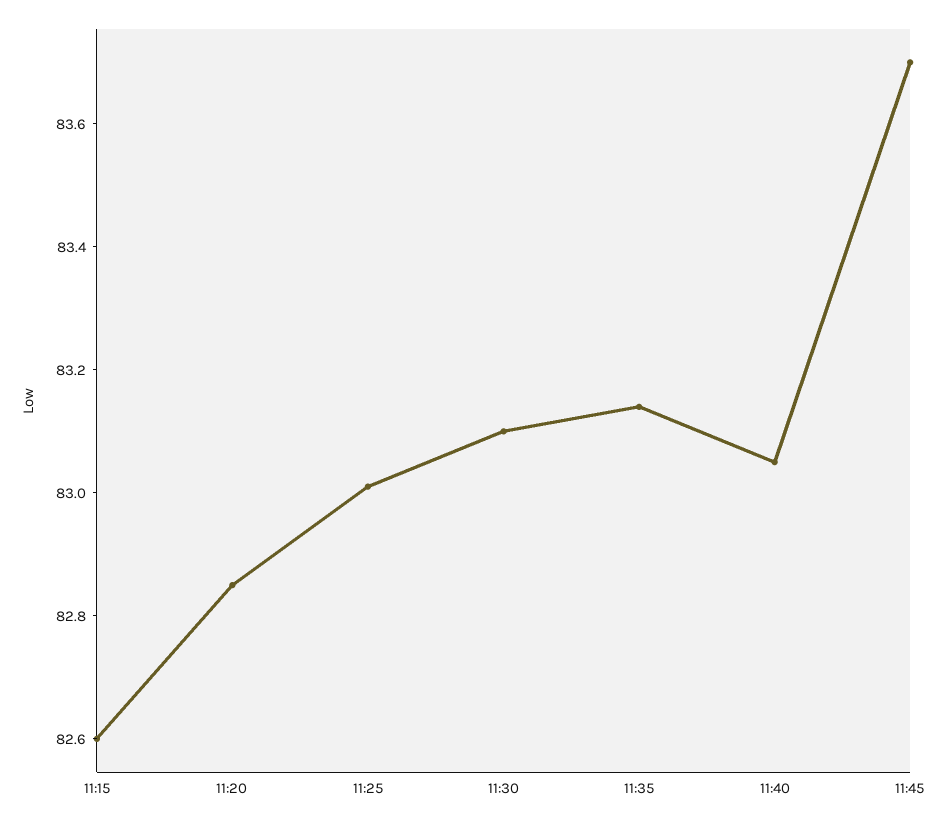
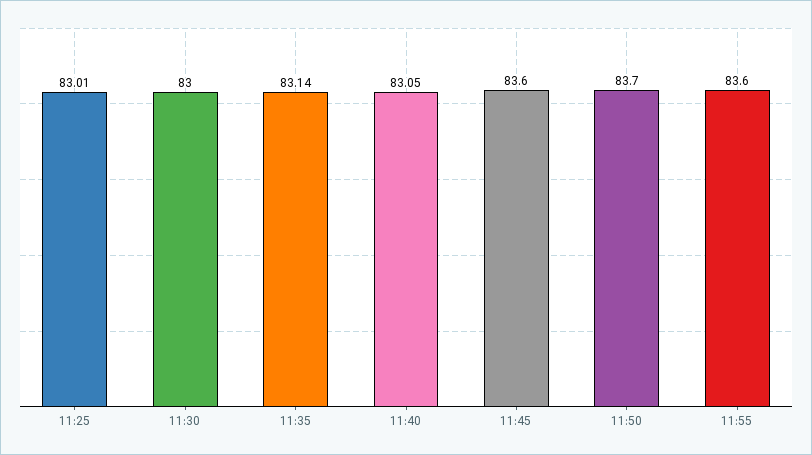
11:15: 82.6 -> none
11:20: 82.85 -> none
11:30: 83.1 -> 83
11:45: 83.7 -> 83.6
11:50: none -> 83.7
11:55: none -> 83.6

